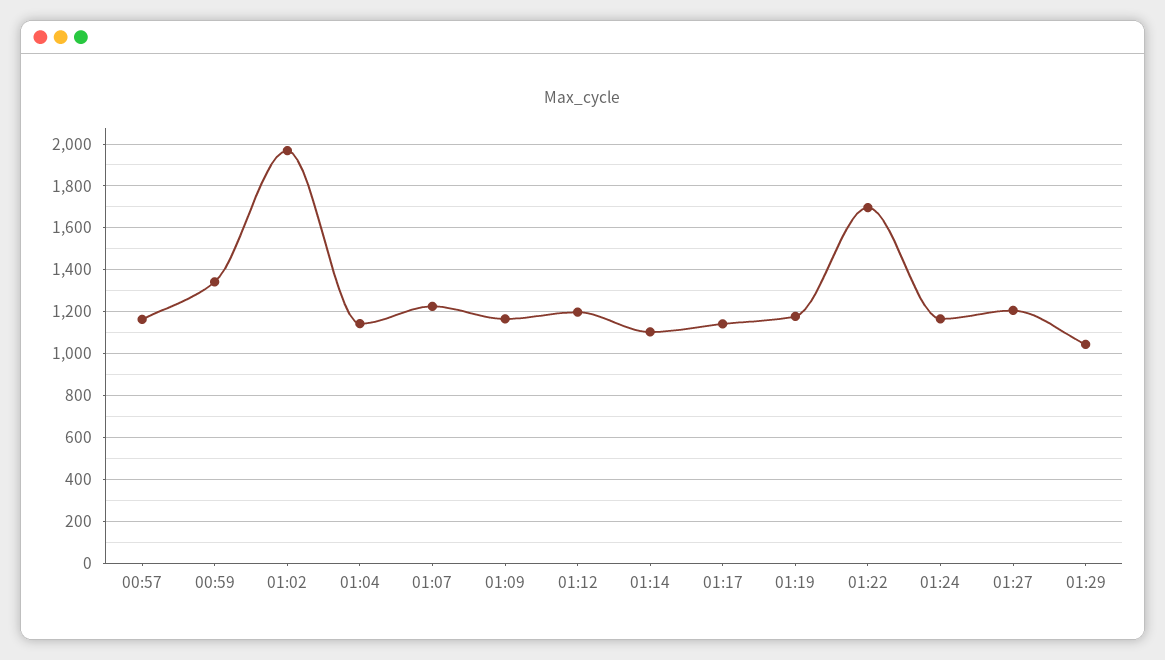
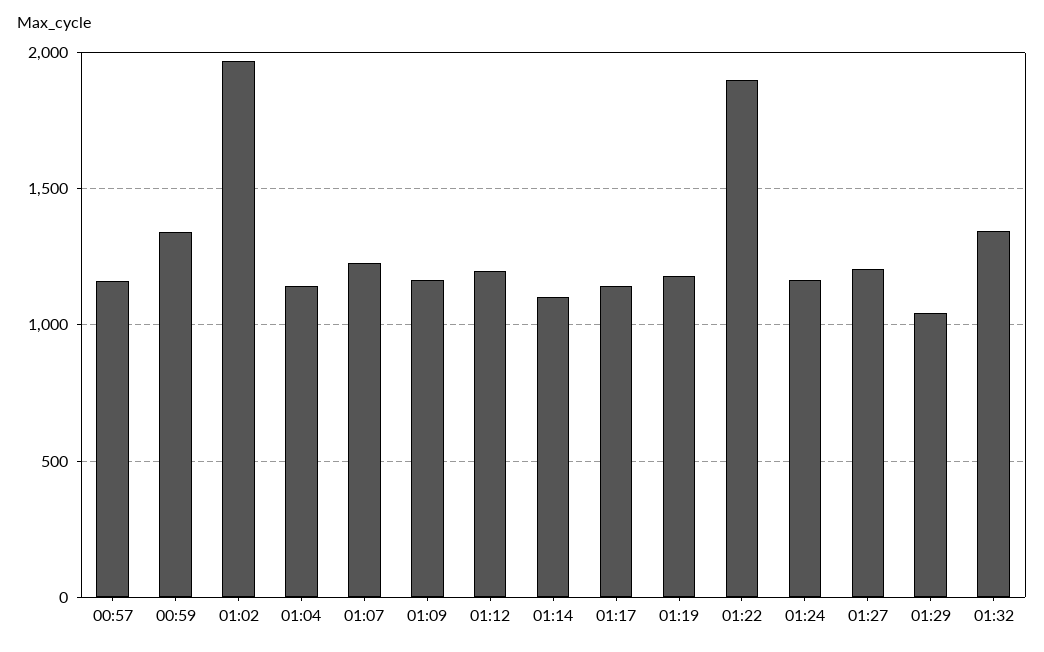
01:22: 1700 -> 1900
01:32: none -> 1350

